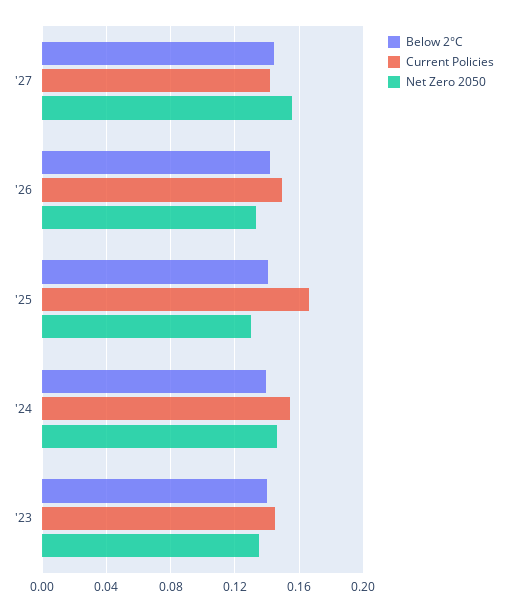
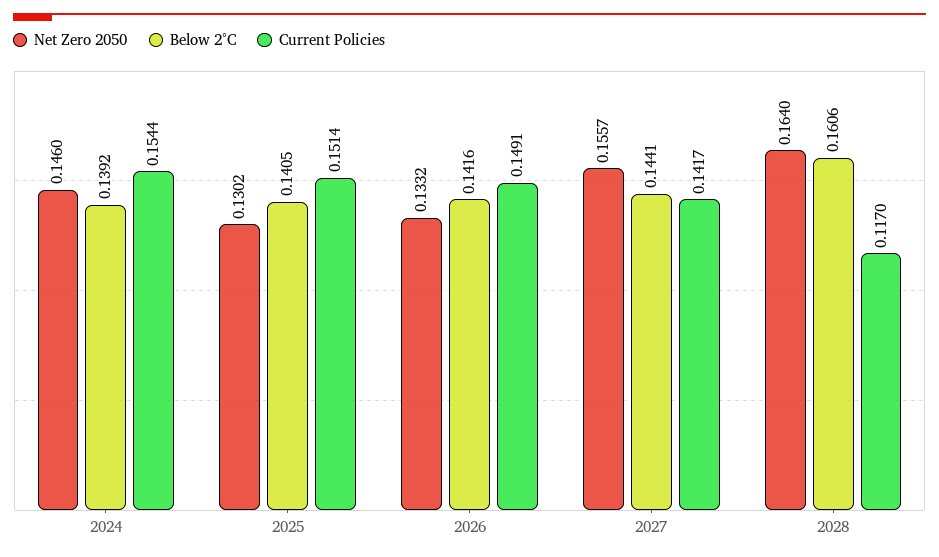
Current Policies, '25: 0.165 -> 0.1514
Below 2°C, '23: 0.14 -> none
Current Policies, '23: 0.145 -> none
Net Zero 2050, '23: 0.135 -> none
Net Zero 2050, 2028: none -> 0.164
Below 2°C, 2028: none -> 0.1606
Current Policies, 2028: none -> 0.117

